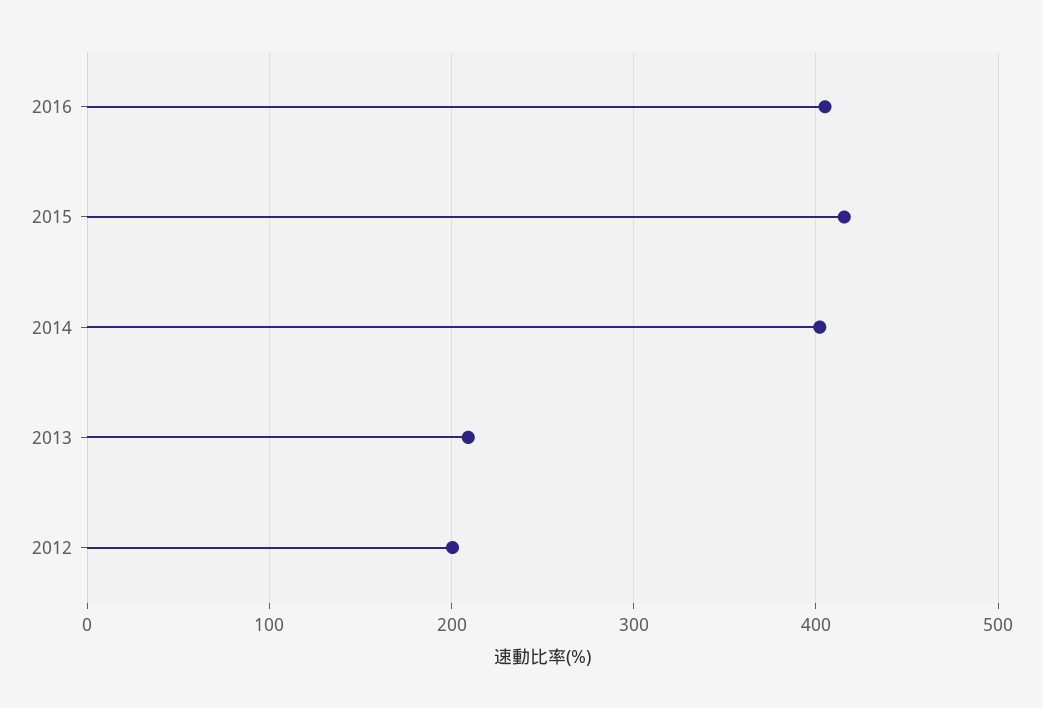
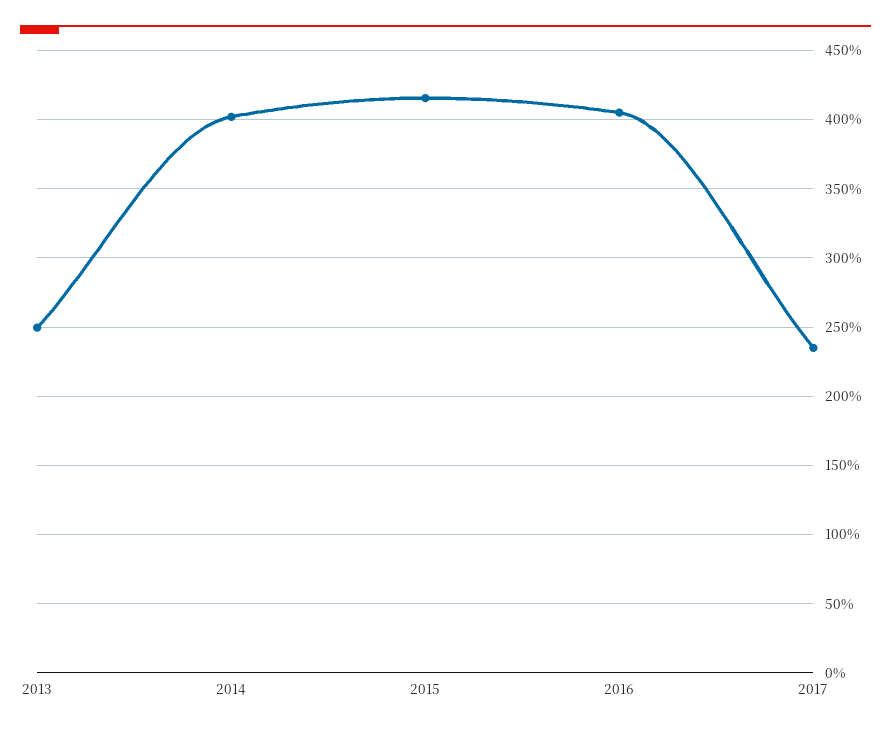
2013: 210 -> 250
2012: 200 -> none
2017: none -> 235

